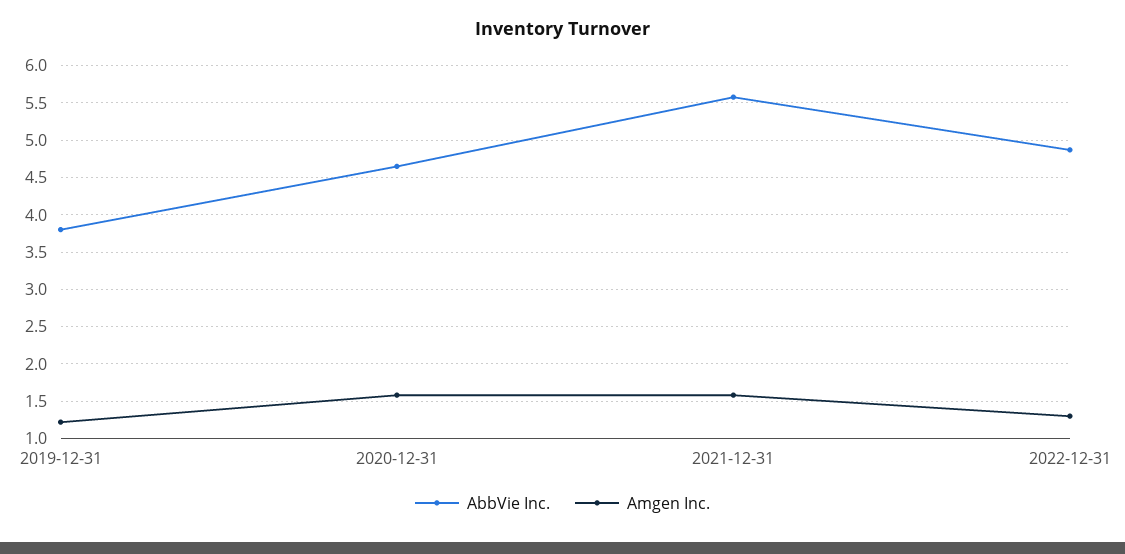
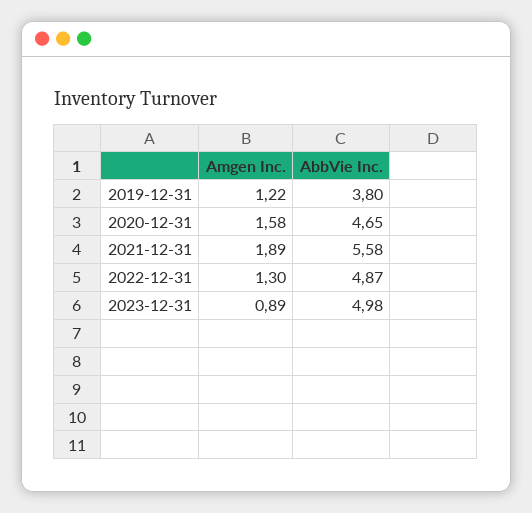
Amgen Inc., 2021-12-31: 1.6 -> 1.89
Amgen Inc., 2023-12-31: none -> 0.89
AbbVie Inc., 2023-12-31: none -> 4.98

